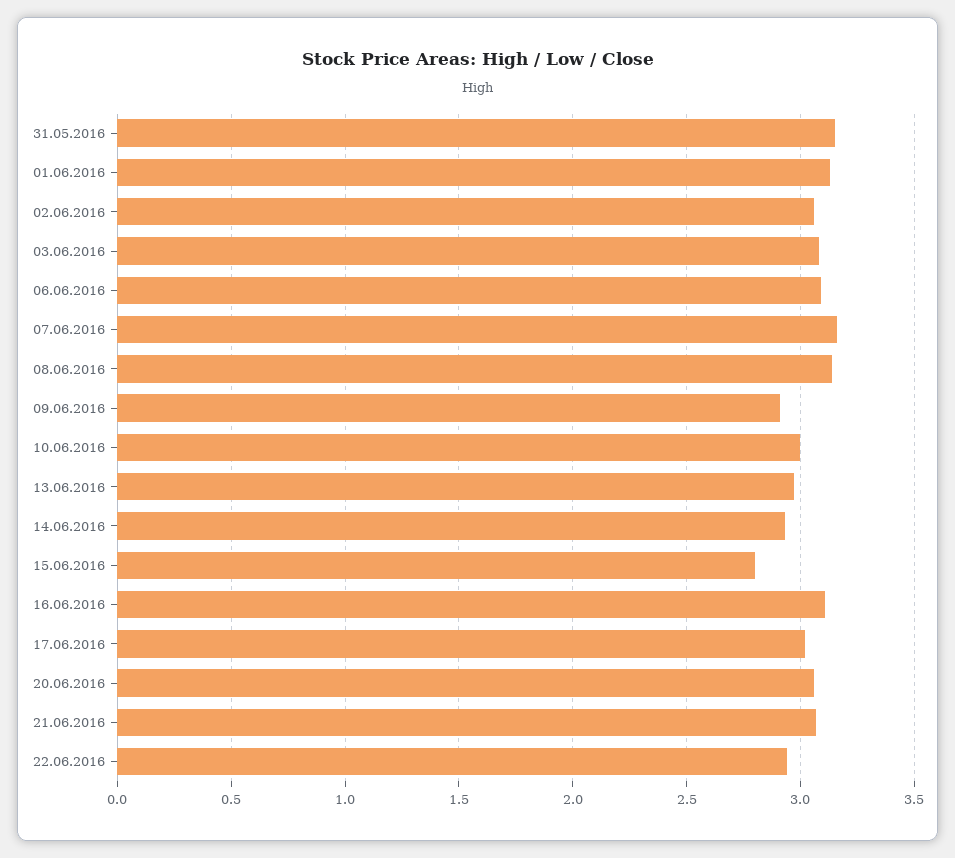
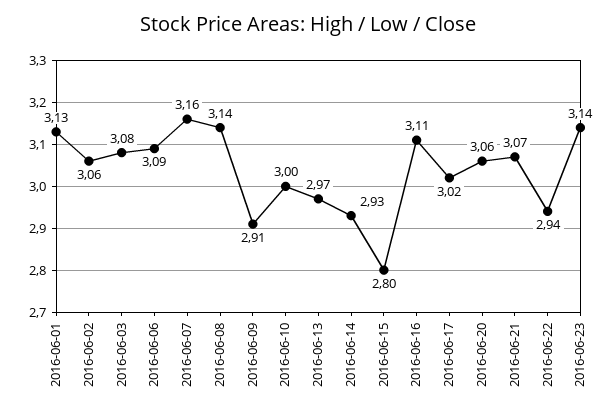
31.05.2016: 3.15 -> none
2016-06-23: none -> 3.14

